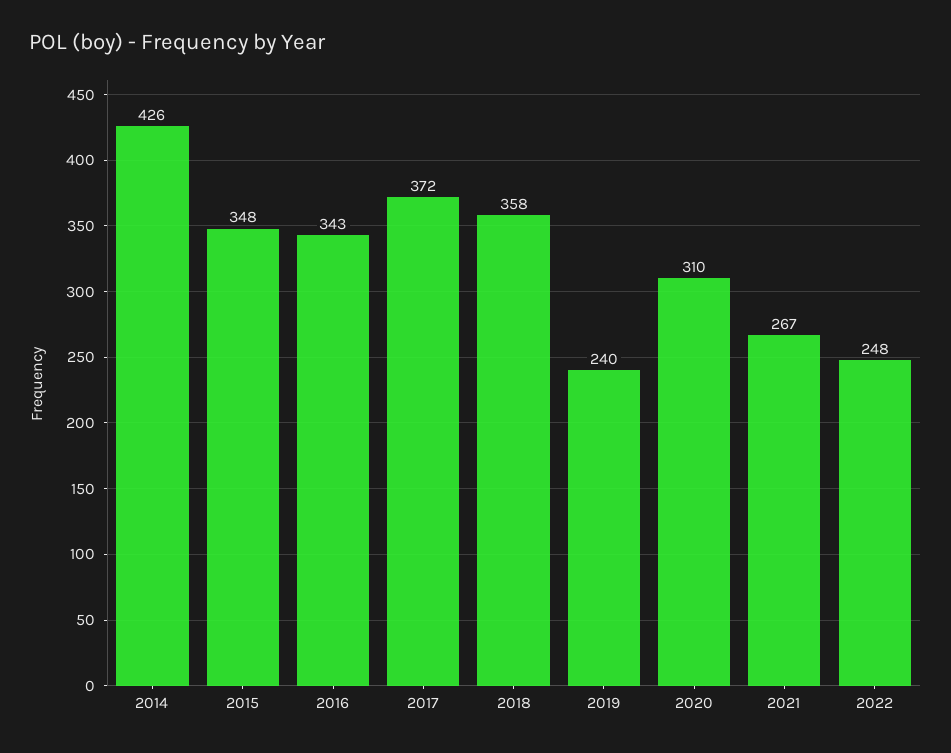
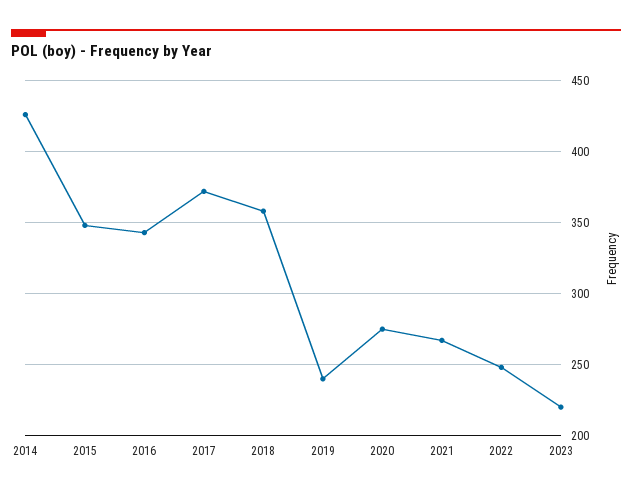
2020: 310 -> 275
2023: none -> 220

